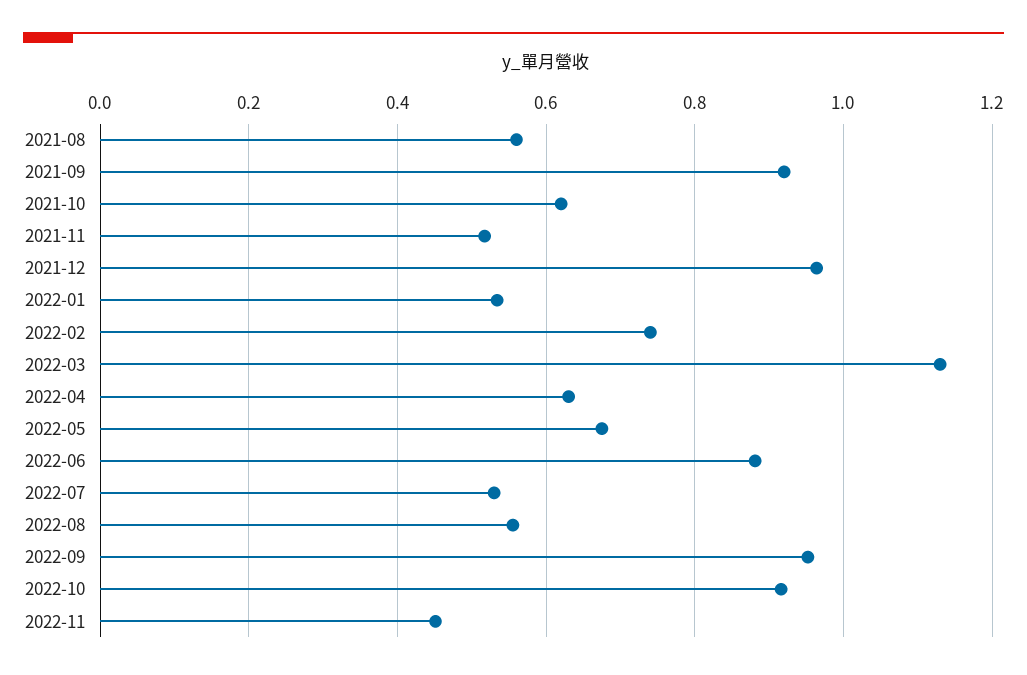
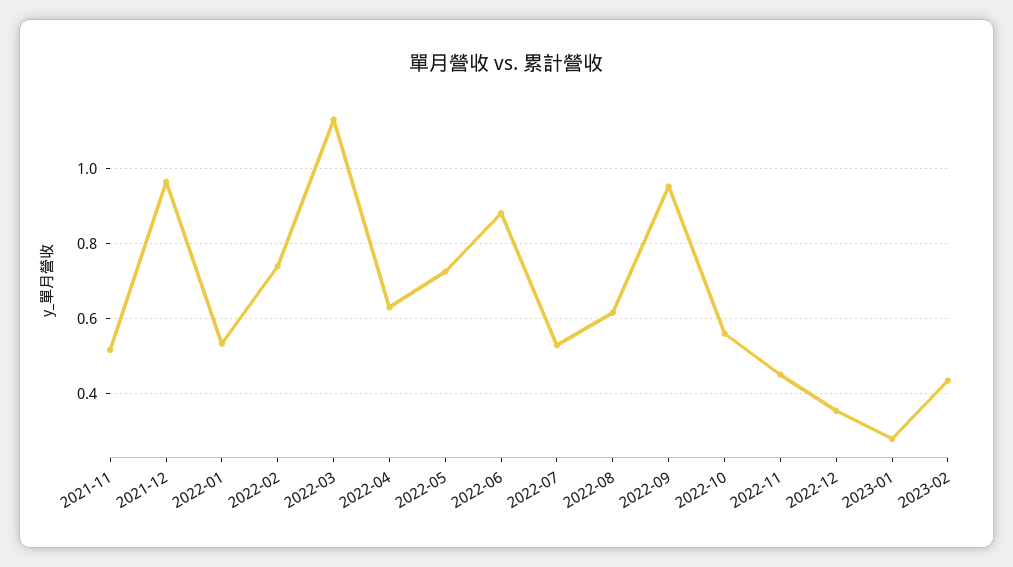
2021-08: 0.56 -> none
2021-09: 0.92 -> none
2021-10: 0.62 -> none
2022-05: 0.68 -> 0.72
2022-08: 0.56 -> 0.62
2022-10: 0.92 -> 0.56
2022-12: none -> 0.36
2023-01: none -> 0.28
2023-02: none -> 0.44

